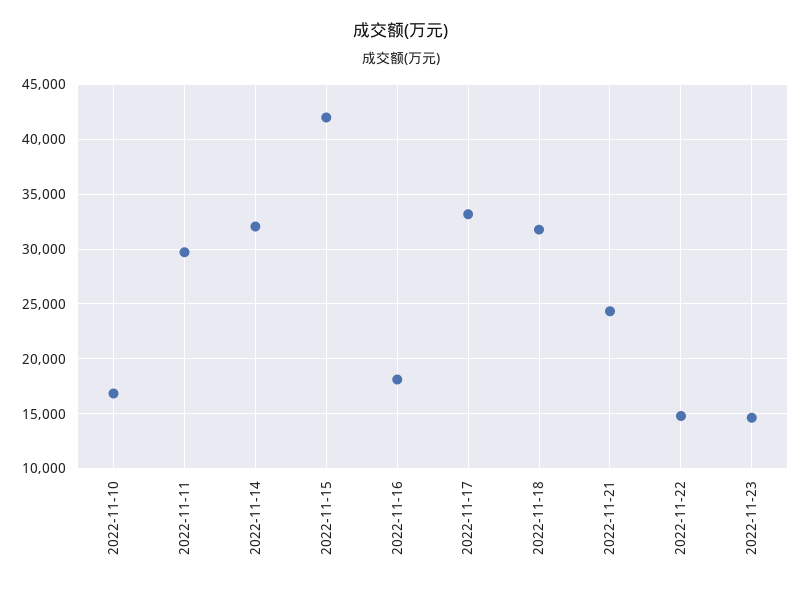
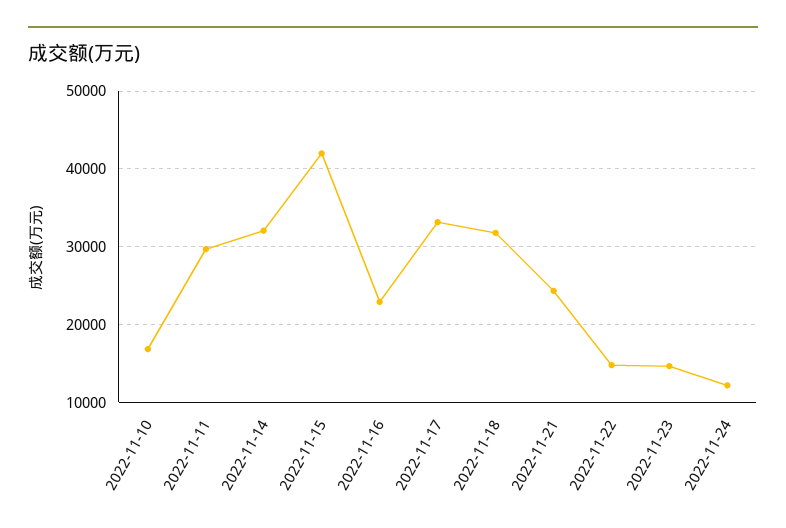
2022-11-16: 18000 -> 23000
2022-11-24: none -> 12000

